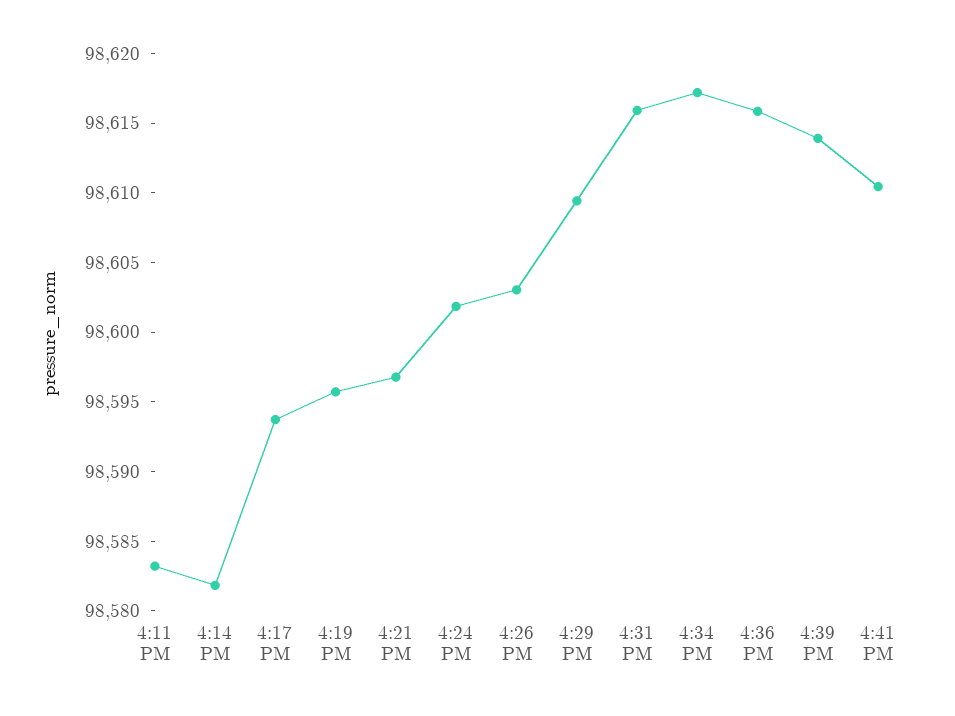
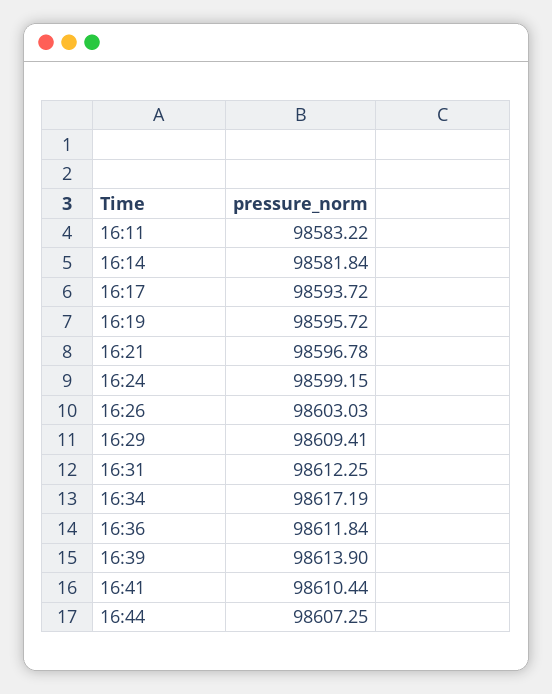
4:24 PM: 98602 -> 98599.15
4:31 PM: 98616 -> 98612.25
4:36 PM: 98616 -> 98611.84
16:44: none -> 98607.25

